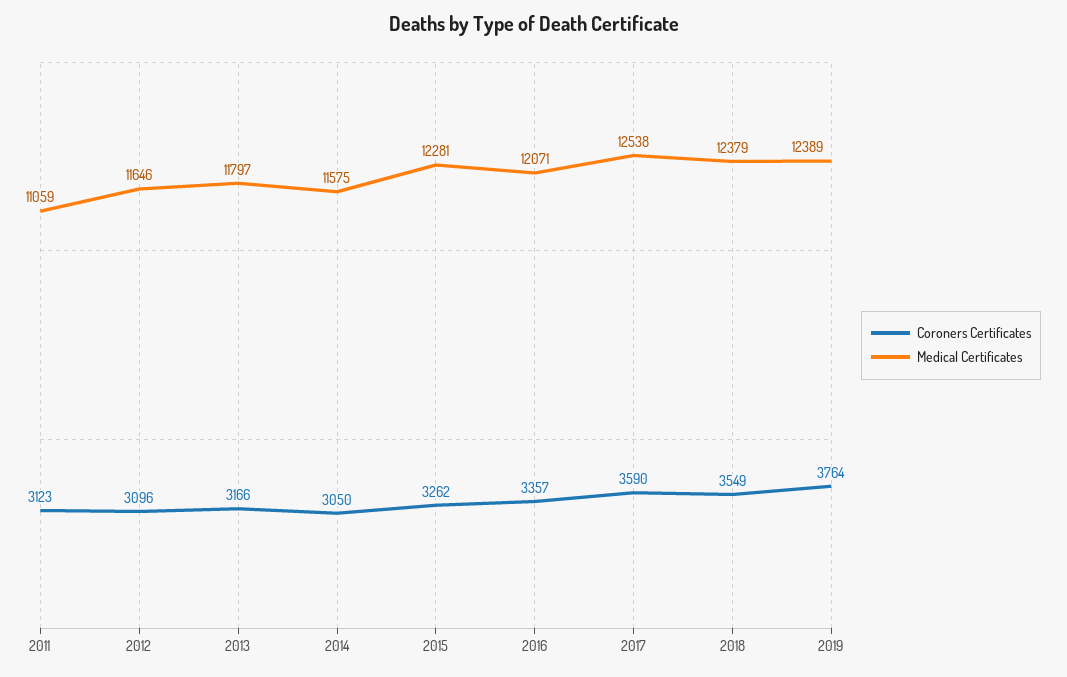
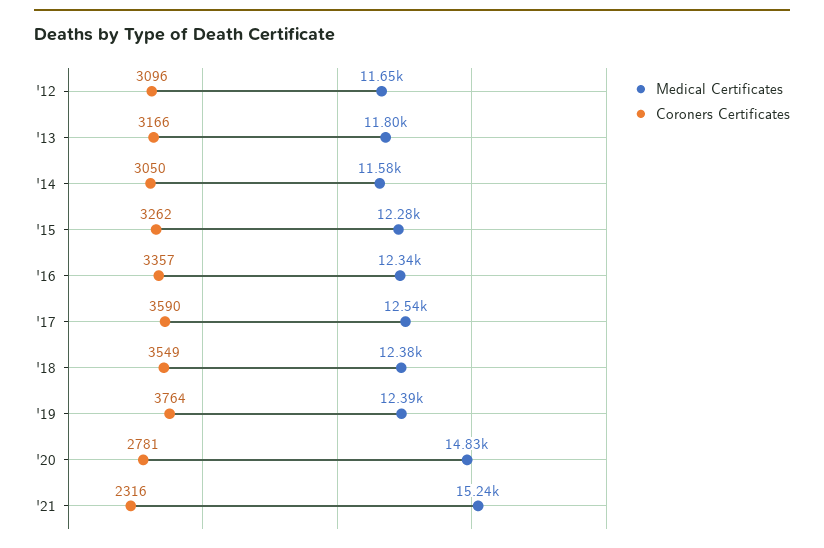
Coroners Certificates, 2011: 3123 -> none
Medical Certificates, 2011: 11059 -> none
Medical Certificates, 2016: 12071 -> 12340
Medical Certificates, '20: none -> 14830
Coroners Certificates, '20: none -> 2781
Medical Certificates, '21: none -> 15240
Coroners Certificates, '21: none -> 2316

